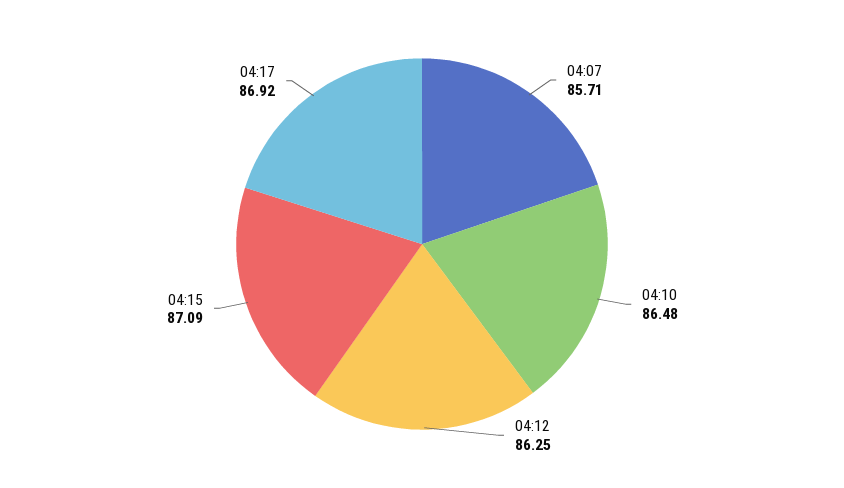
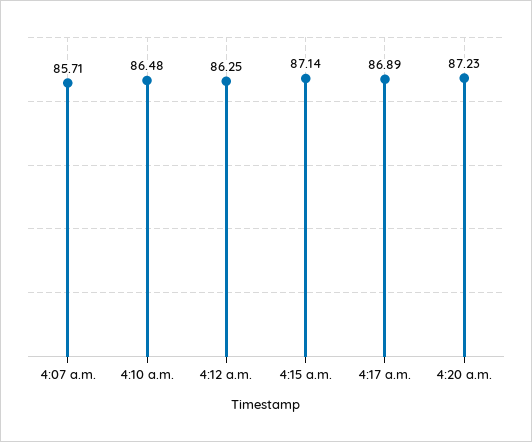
04:15: 87.09 -> 87.14
04:17: 86.92 -> 86.89
4:20 a.m.: none -> 87.23

